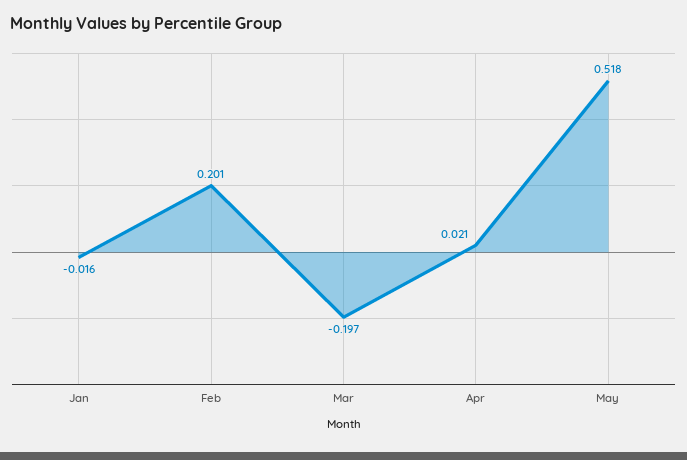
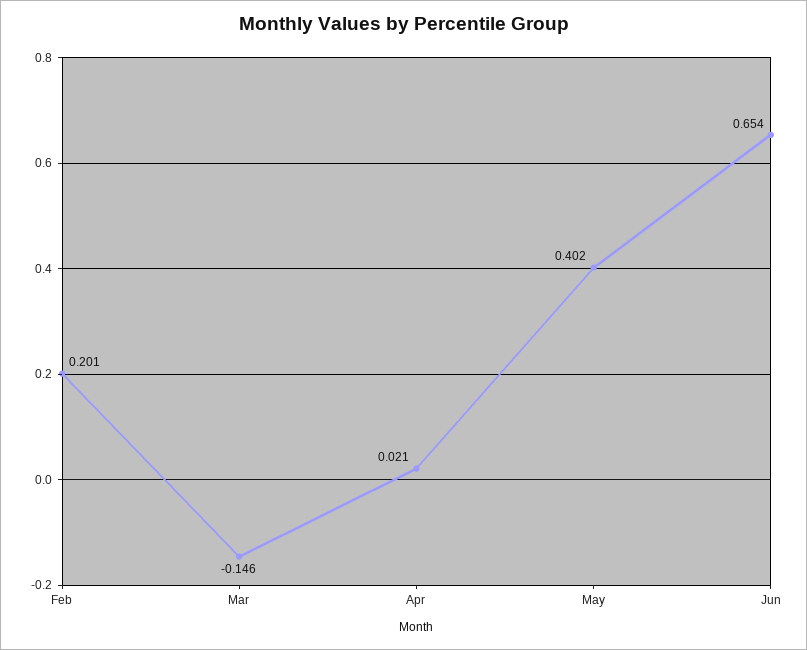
Jan: -0.016 -> none
Mar: -0.197 -> -0.146
May: 0.518 -> 0.402
Jun: none -> 0.654

